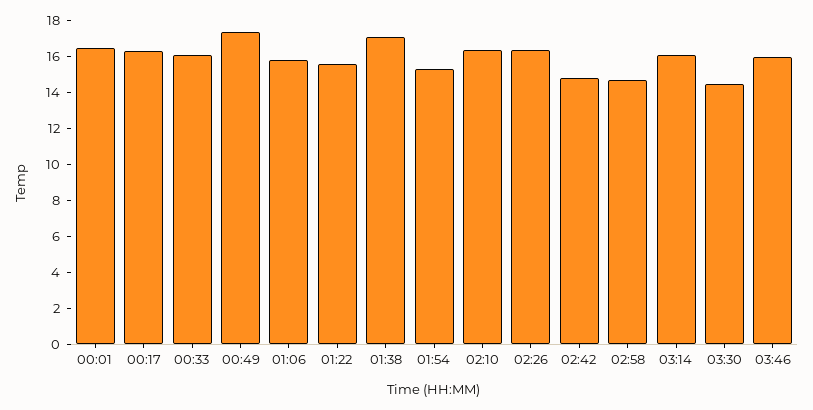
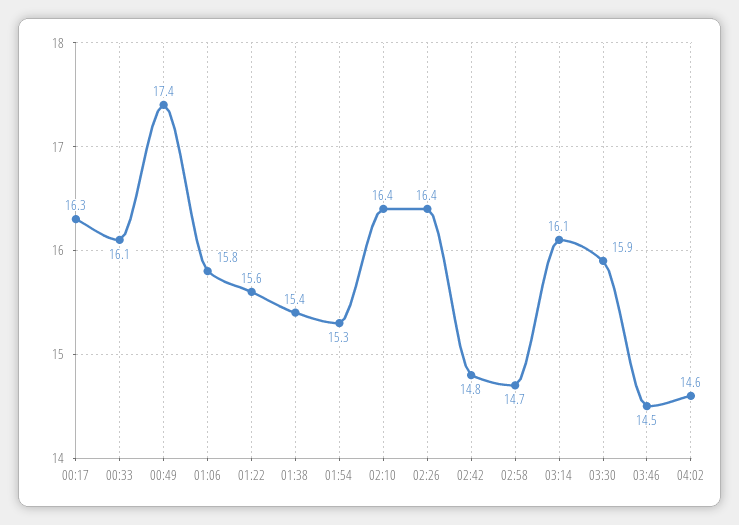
00:01: 16.5 -> none
01:38: 17 -> 15.4
03:30: 14.5 -> 15.9
03:46: 16 -> 14.5
04:02: none -> 14.6

